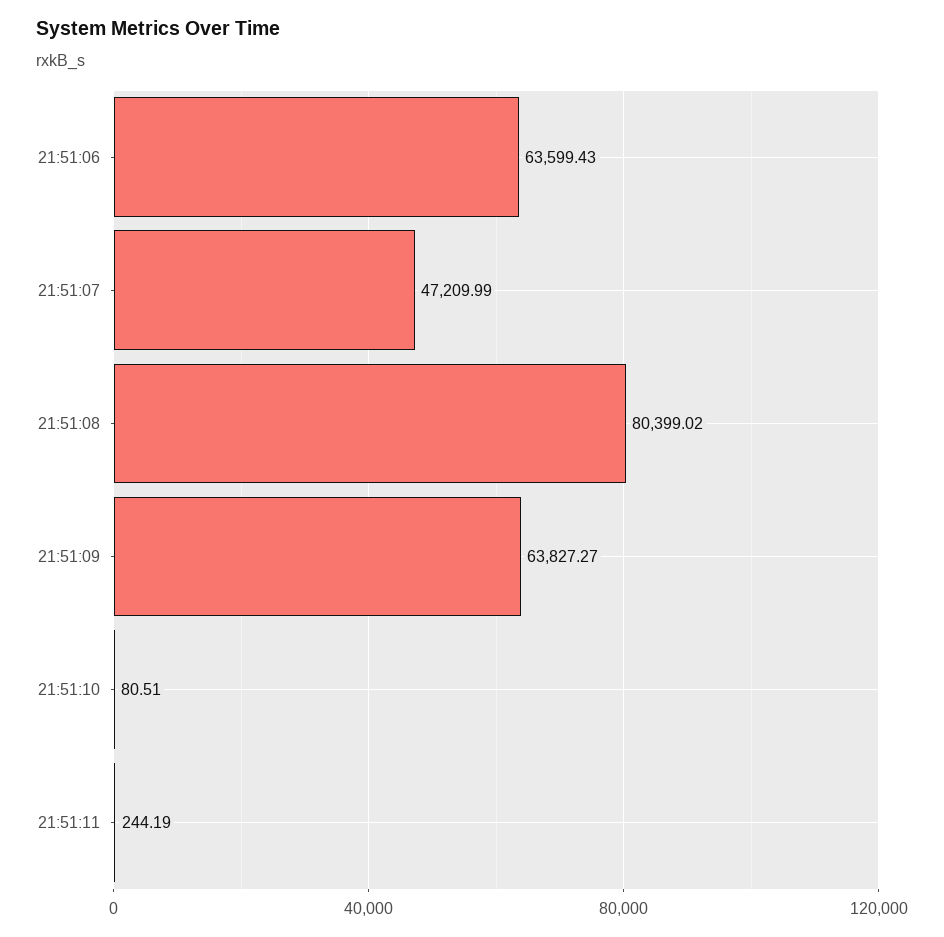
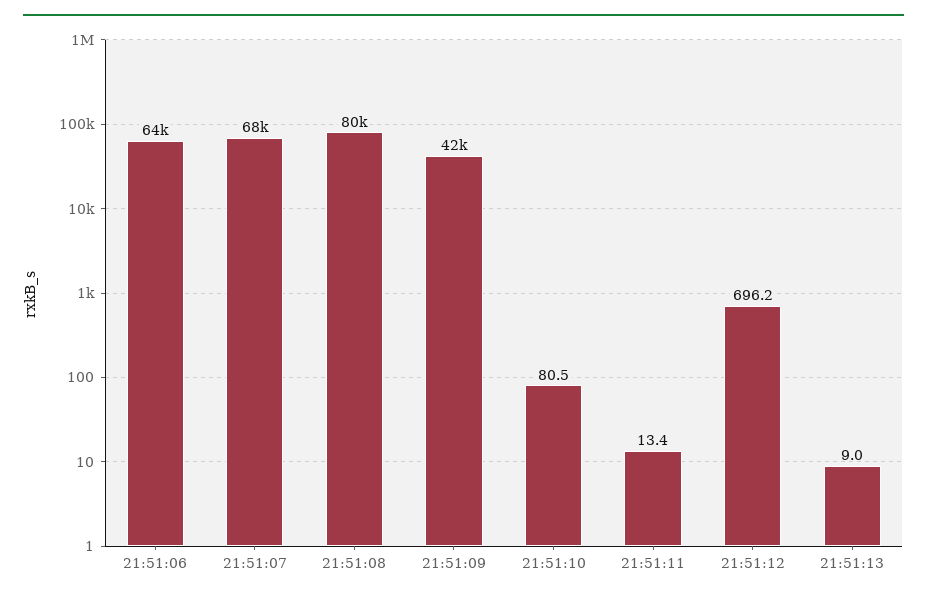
21:51:07: 47209.99 -> 68000
21:51:09: 63827.27 -> 42000
21:51:11: 244.19 -> 13.4
21:51:12: none -> 696.2
21:51:13: none -> 9

